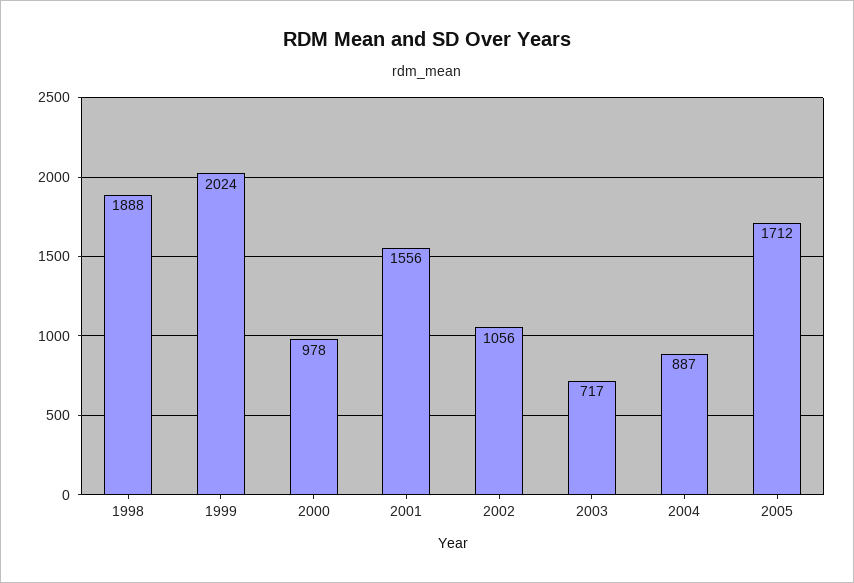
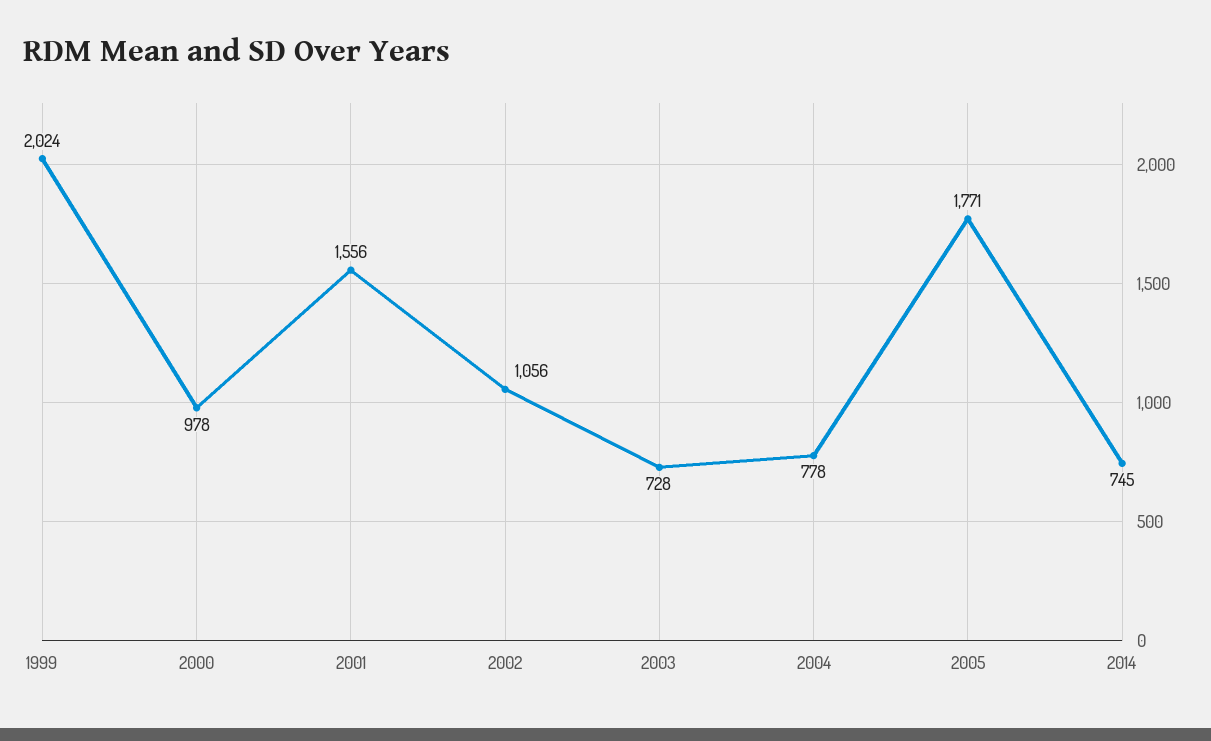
1998: 1888 -> none
2003: 717 -> 728
2004: 887 -> 778
2005: 1712 -> 1771
2014: none -> 745

